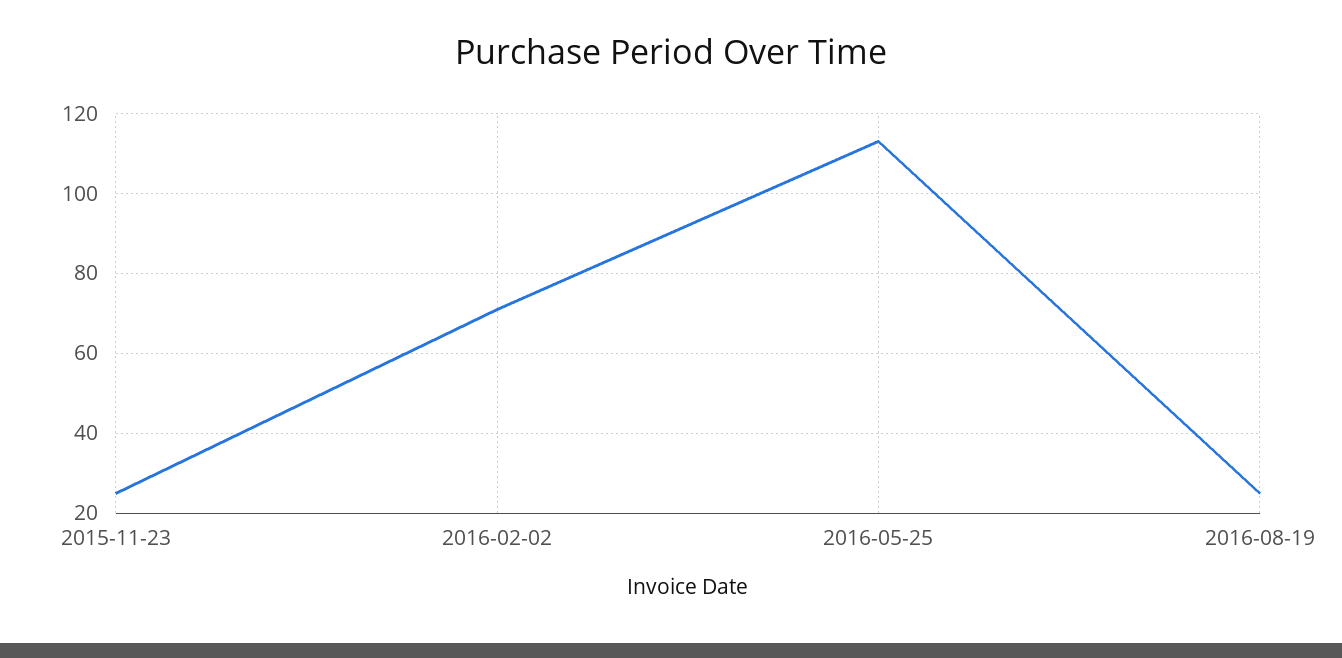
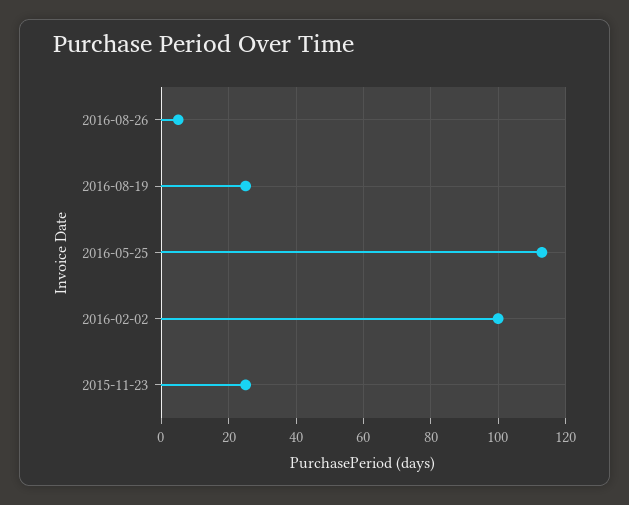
2016-02-02: 70 -> 100
2016-08-26: none -> 5

